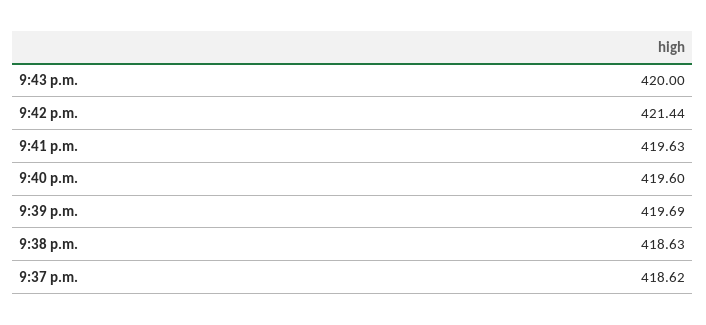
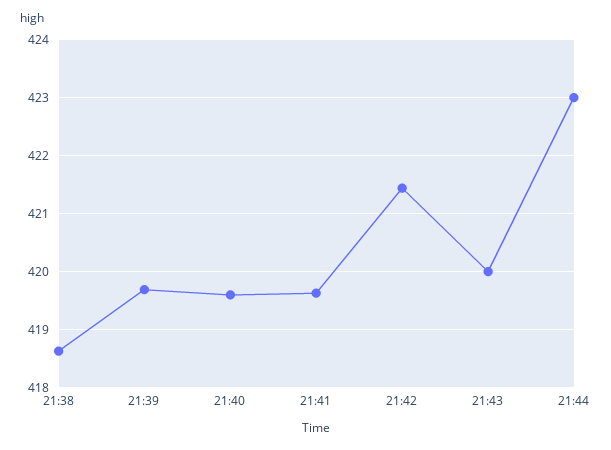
9:37 p.m.: 418.62 -> none
21:44: none -> 423

